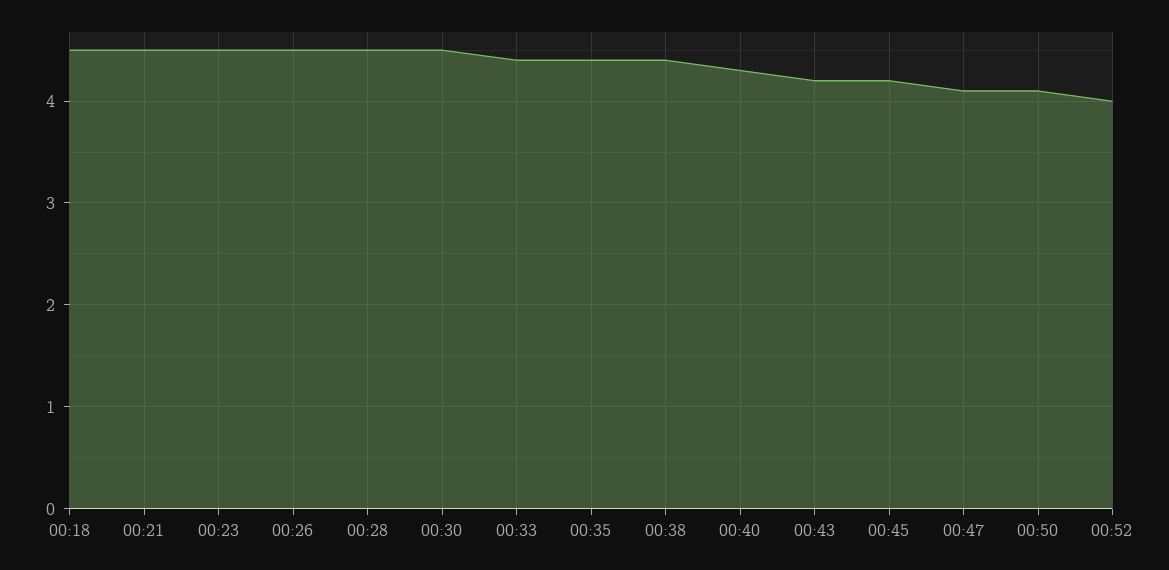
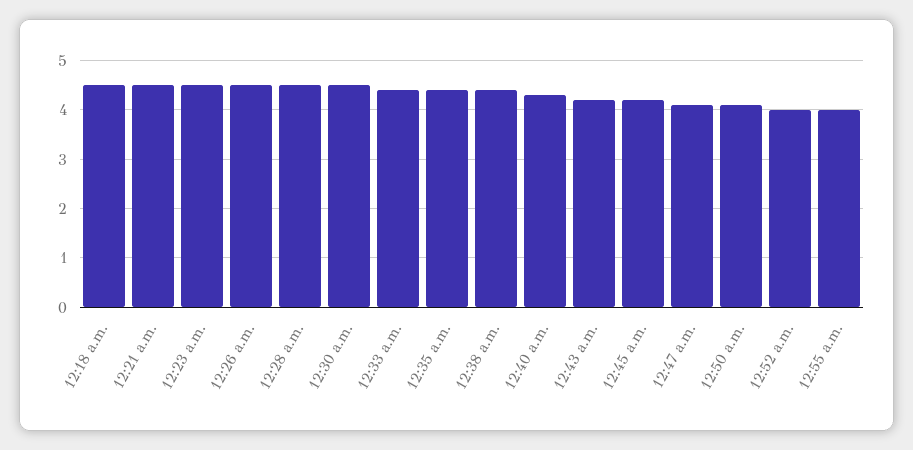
12:55 a.m.: none -> 4

